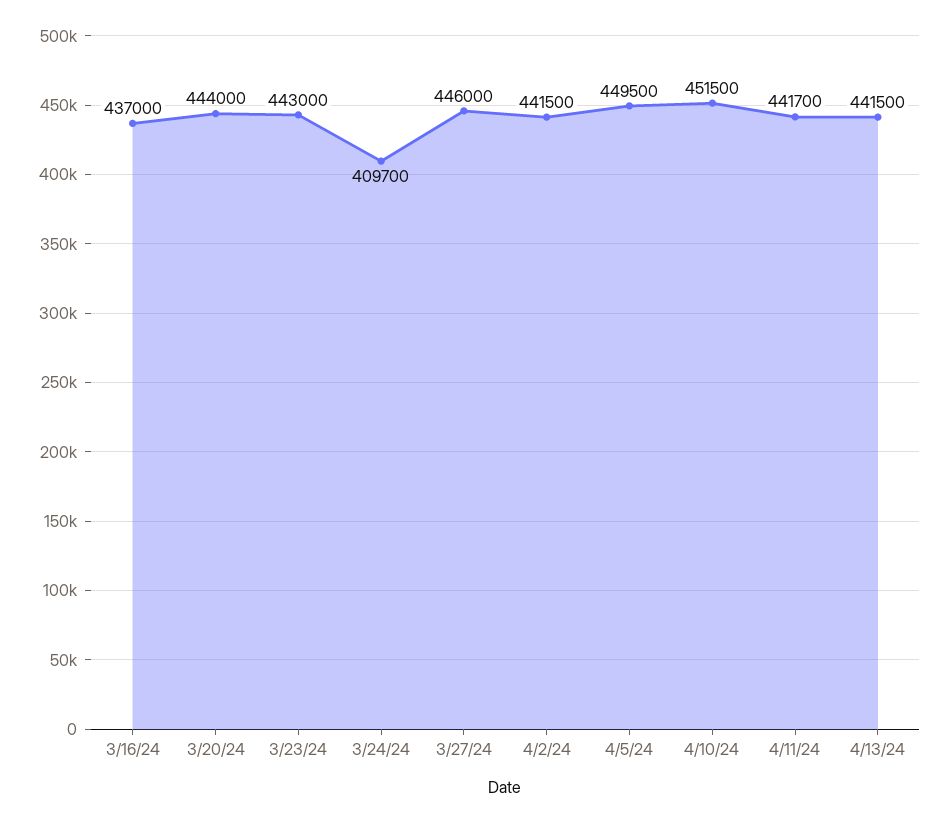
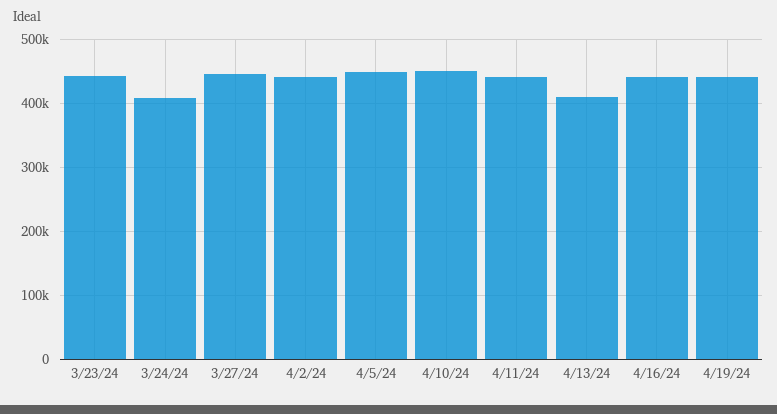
3/16/24: 437000 -> none
3/20/24: 444000 -> none
4/13/24: 441500 -> 410000
4/16/24: none -> 440000
4/19/24: none -> 440000

